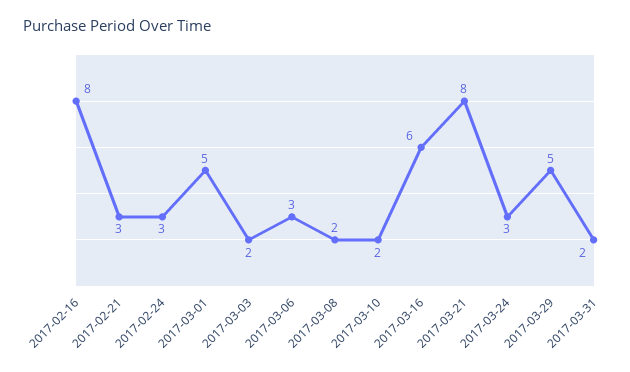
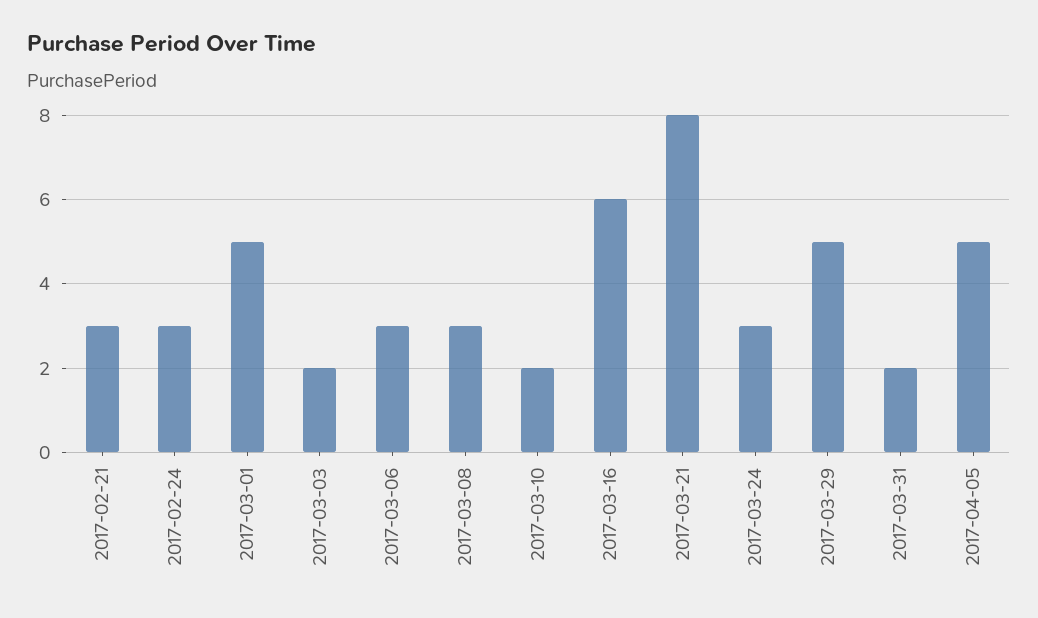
2017-02-16: 8 -> none
2017-03-08: 2 -> 3
2017-04-05: none -> 5

